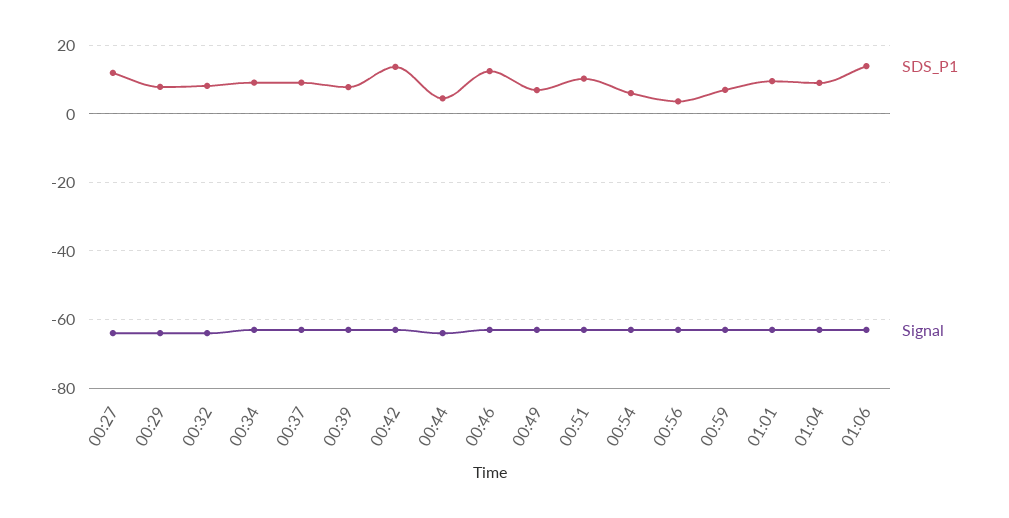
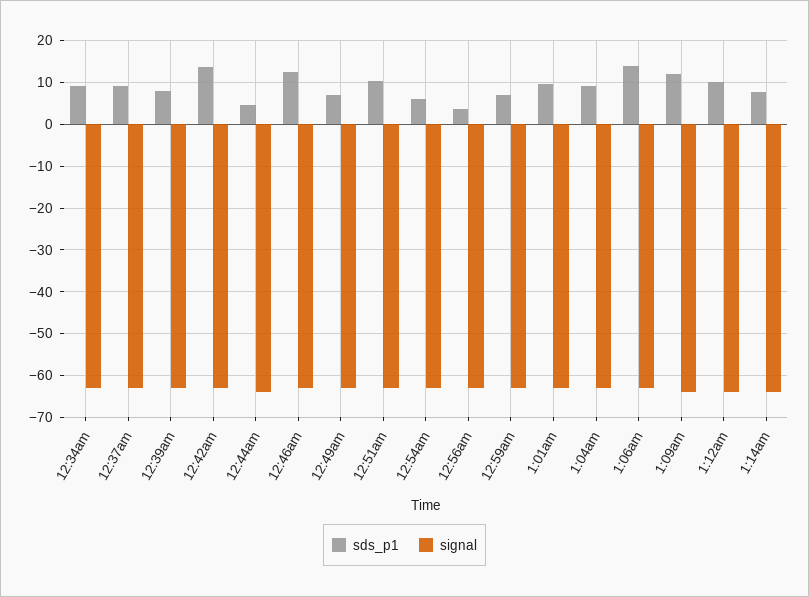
SDS_P1, 00:27: 12 -> none
Signal, 00:27: -64 -> none
SDS_P1, 00:29: 8 -> none
Signal, 00:29: -64 -> none
SDS_P1, 00:32: 8 -> none
Signal, 00:32: -64 -> none
SDS_P1, 1:09am: none -> 12
Signal, 1:09am: none -> -64
SDS_P1, 1:12am: none -> 10
Signal, 1:12am: none -> -64
SDS_P1, 1:14am: none -> 8
Signal, 1:14am: none -> -64

